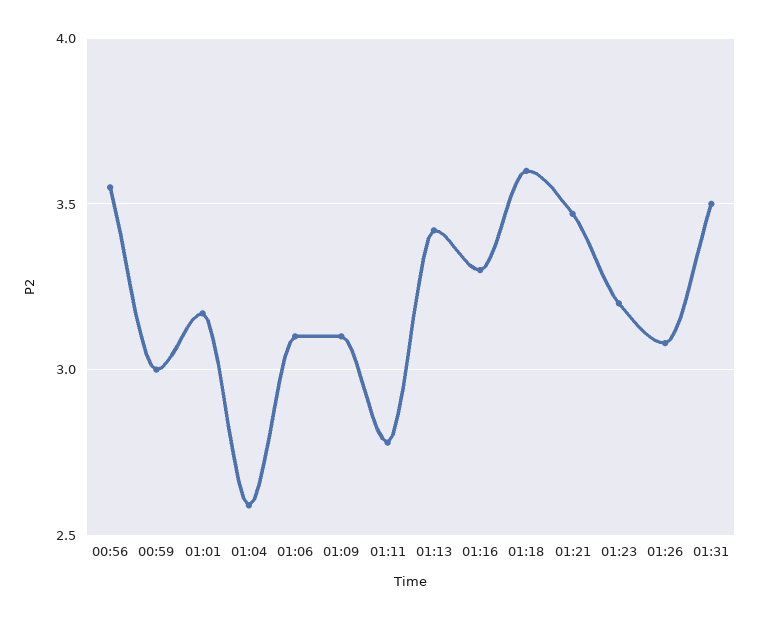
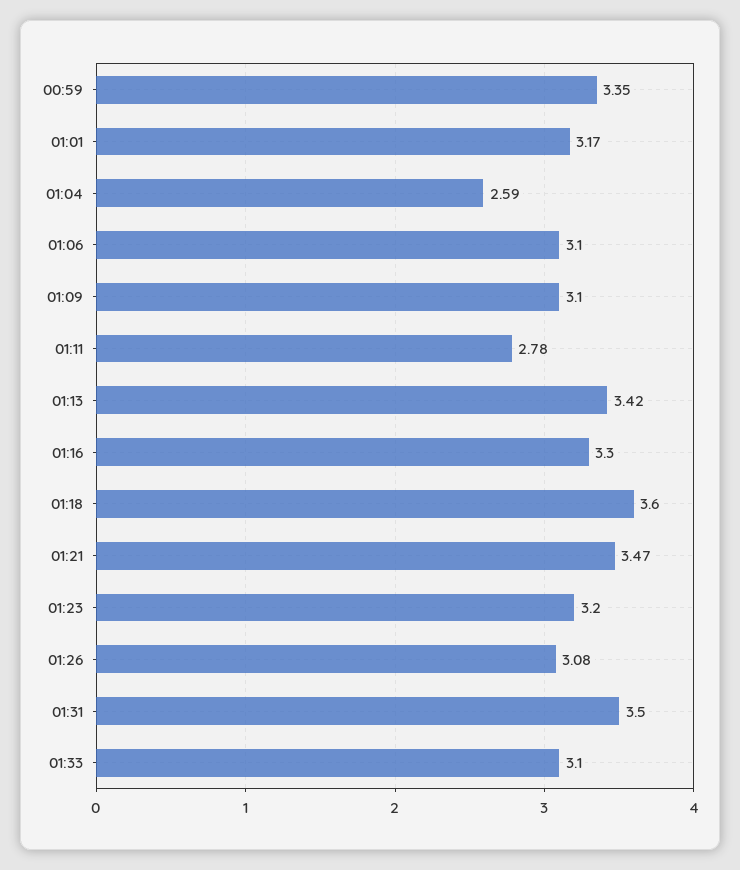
00:56: 3.55 -> none
00:59: 3 -> 3.35
01:33: none -> 3.1

